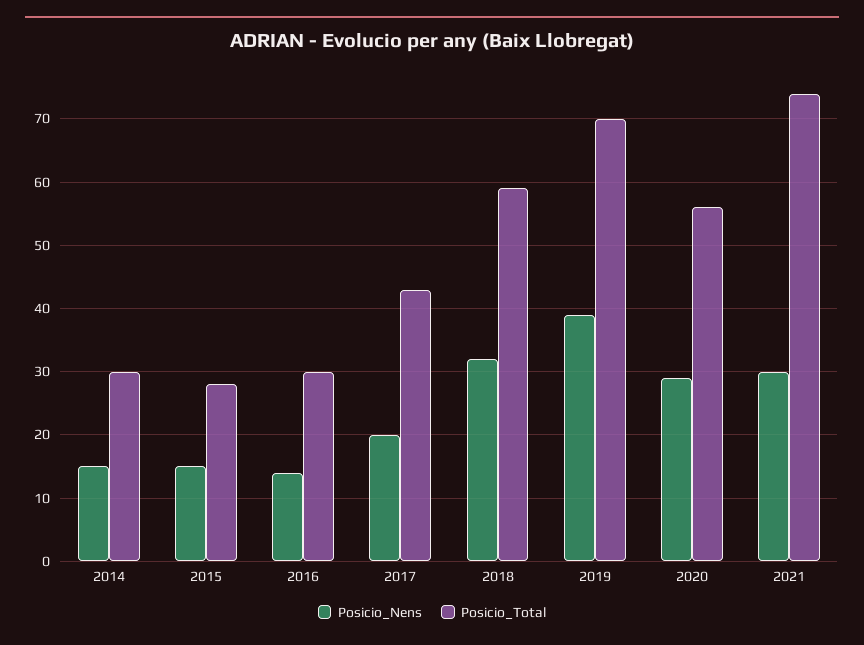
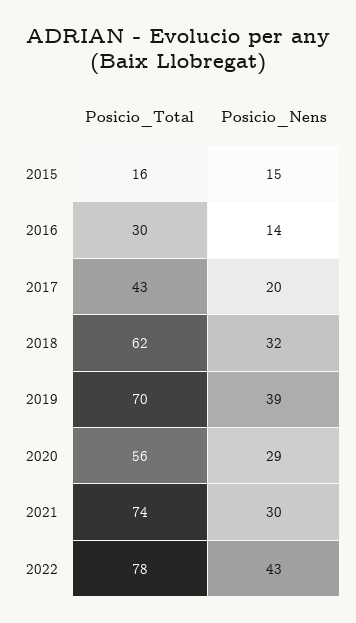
Posicio_Nens, 2014: 15 -> none
Posicio_Total, 2014: 30 -> none
Posicio_Total, 2015: 28 -> 16
Posicio_Total, 2018: 59 -> 62
Posicio_Total, 2022: none -> 78
Posicio_Nens, 2022: none -> 43

